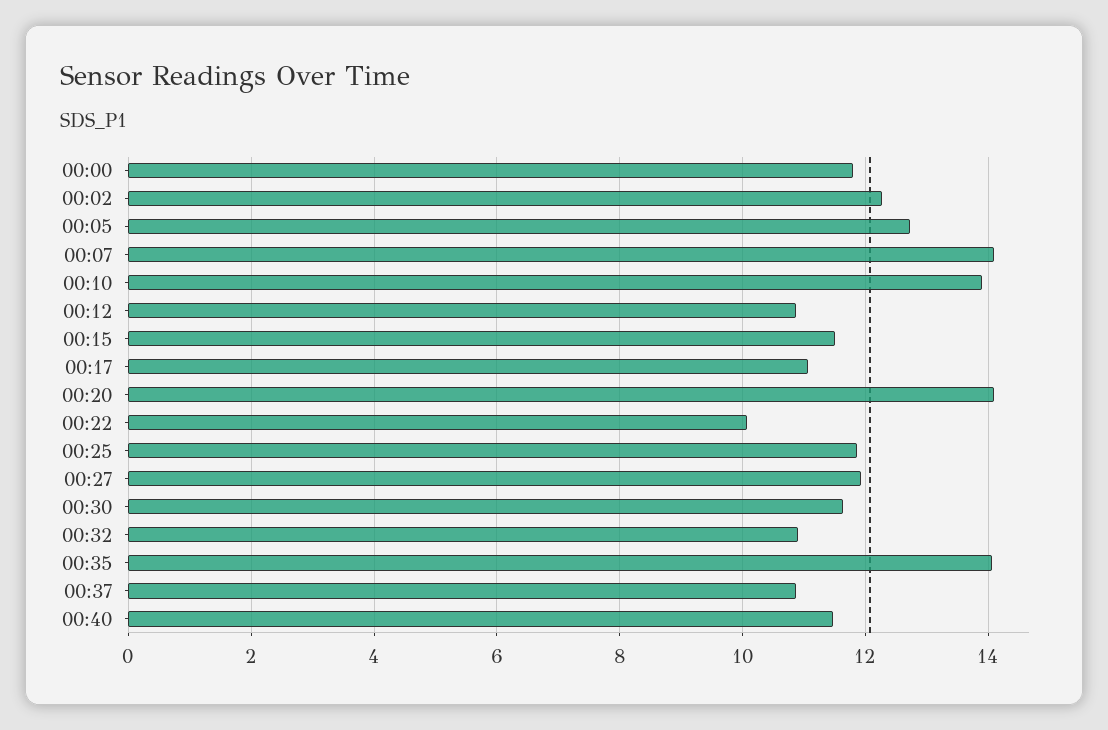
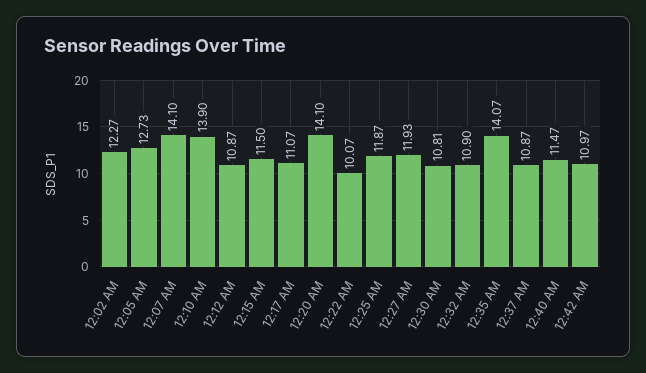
00:00: 11.8 -> none
00:30: 11.6 -> 10.81
12:42 AM: none -> 10.97

